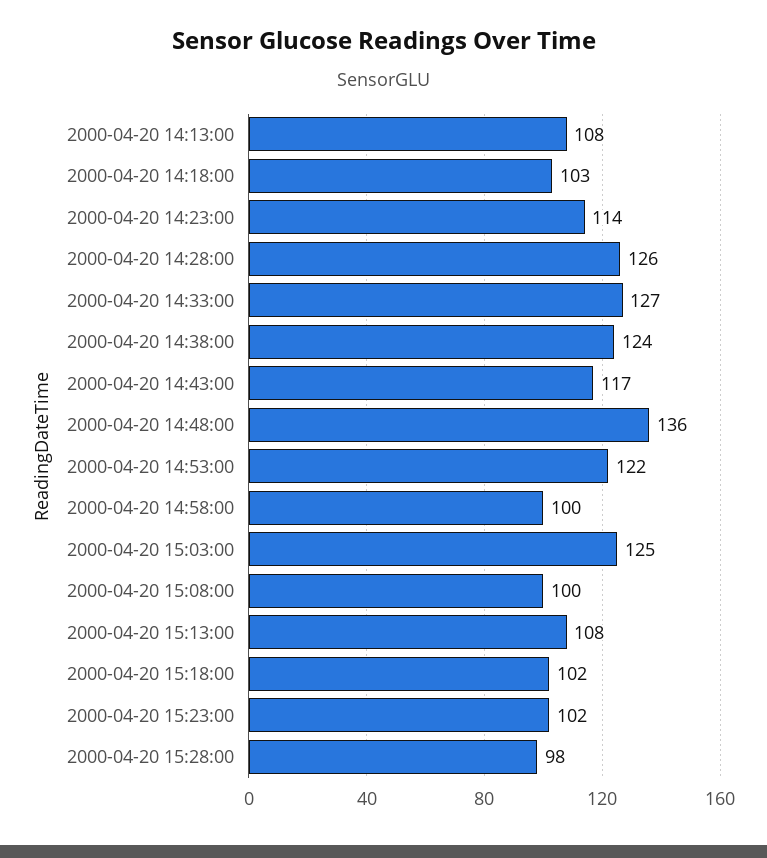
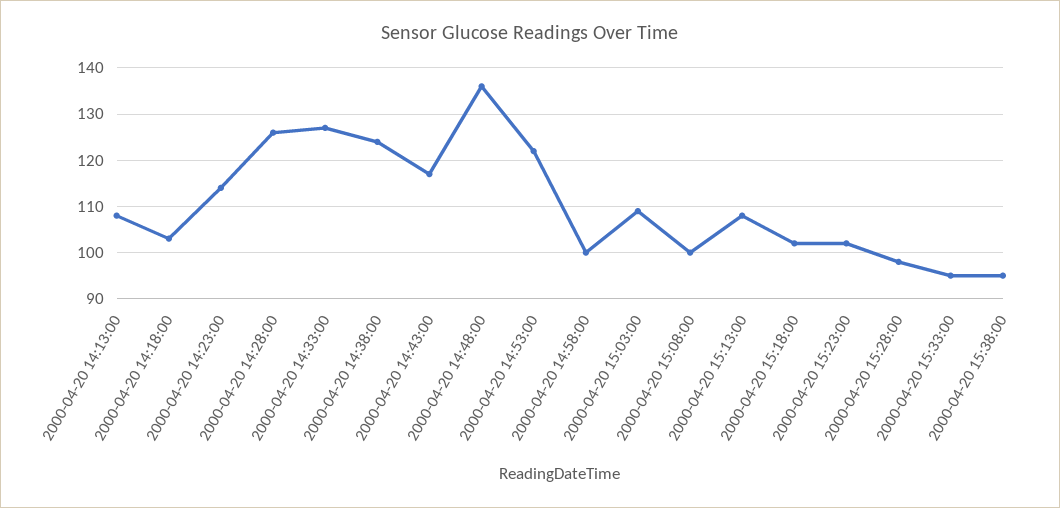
2000-04-20 15:03:00: 125 -> 110
2000-04-20 15:33:00: none -> 95
2000-04-20 15:38:00: none -> 95

